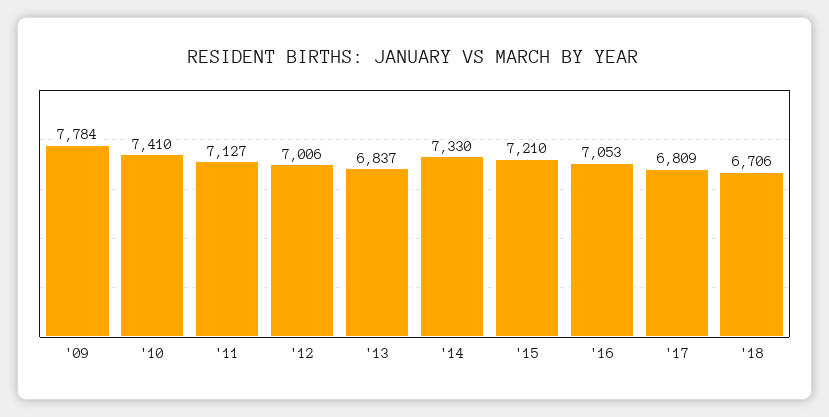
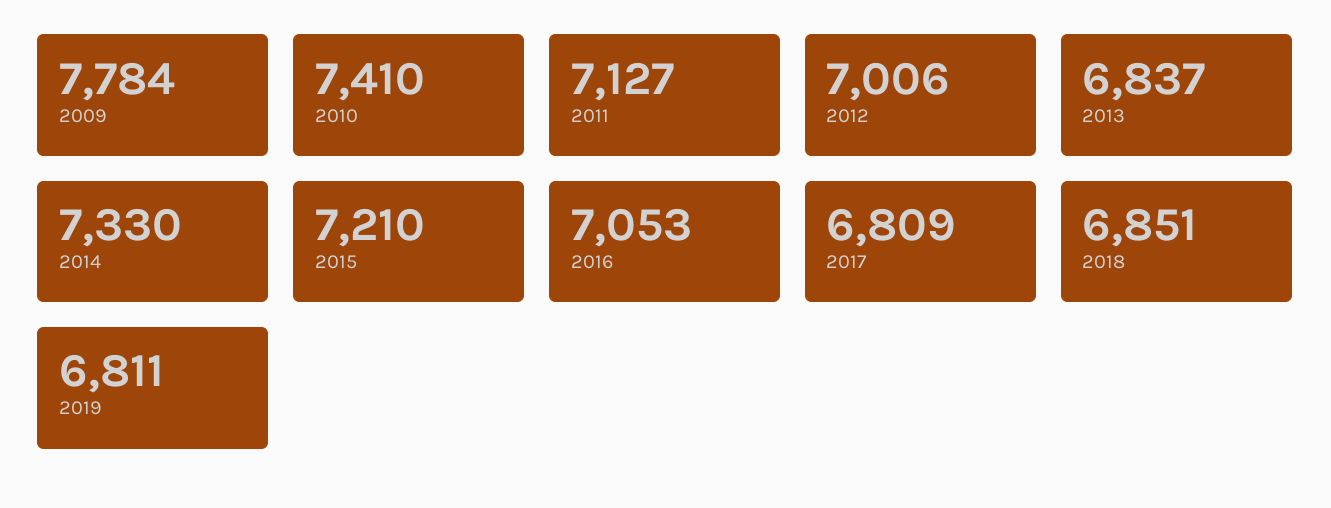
'18: 6706 -> 6851
2019: none -> 6811

